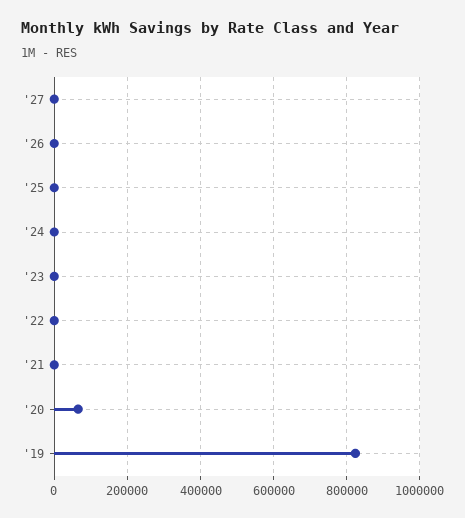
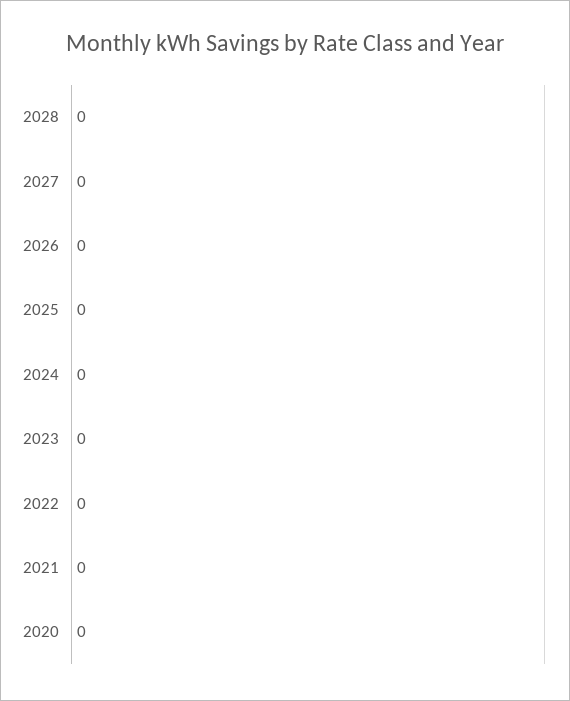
'20: 60000 -> 0
'19: 820000 -> none
2028: none -> 0

